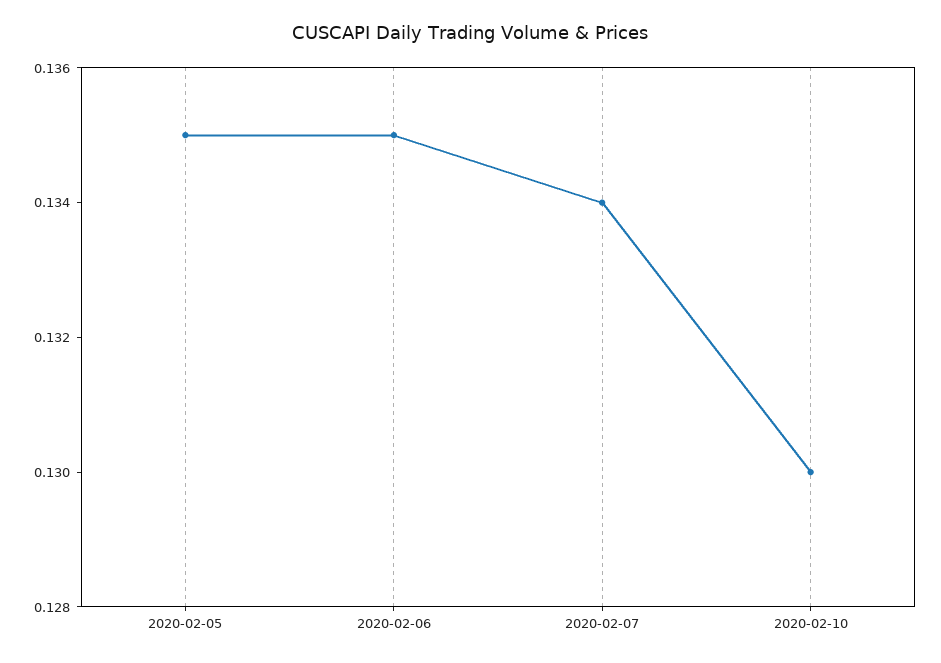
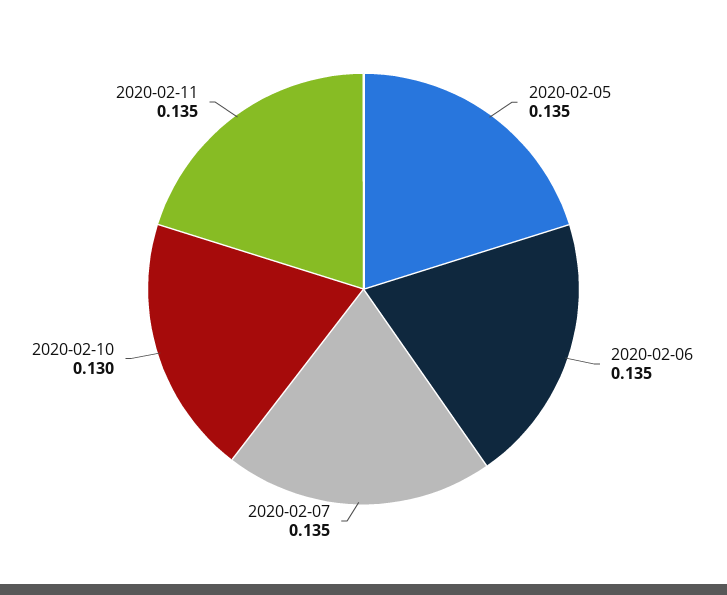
2020-02-07: 0.134 -> 0.135
2020-02-11: none -> 0.135

